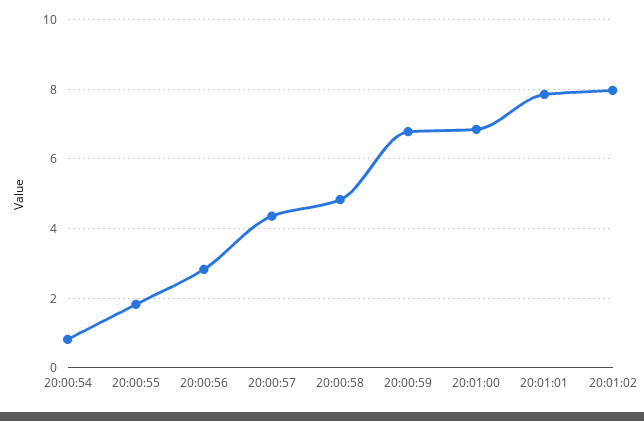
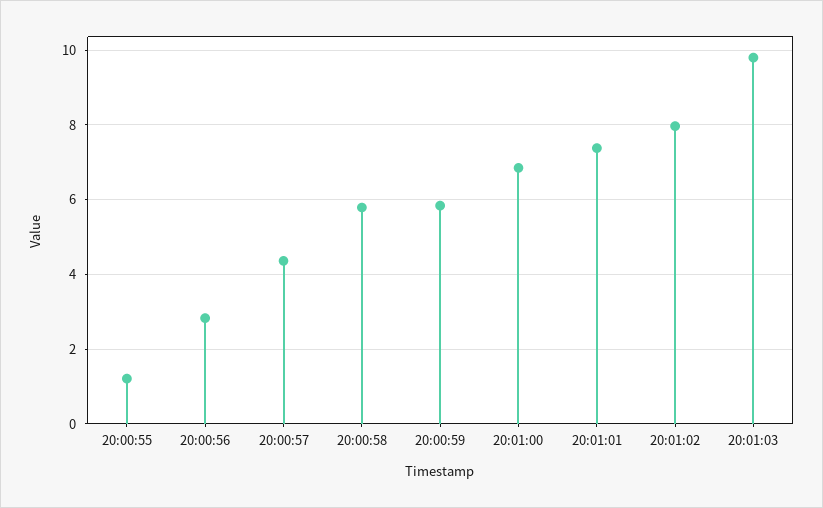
20:00:54: 0.8 -> none
20:00:55: 1.8 -> 1.2
20:00:58: 4.8 -> 5.8
20:00:59: 6.8 -> 5.8
20:01:01: 7.8 -> 7.4
20:01:03: none -> 9.8

